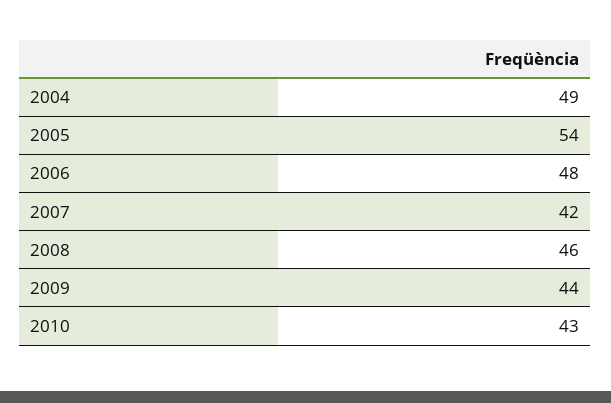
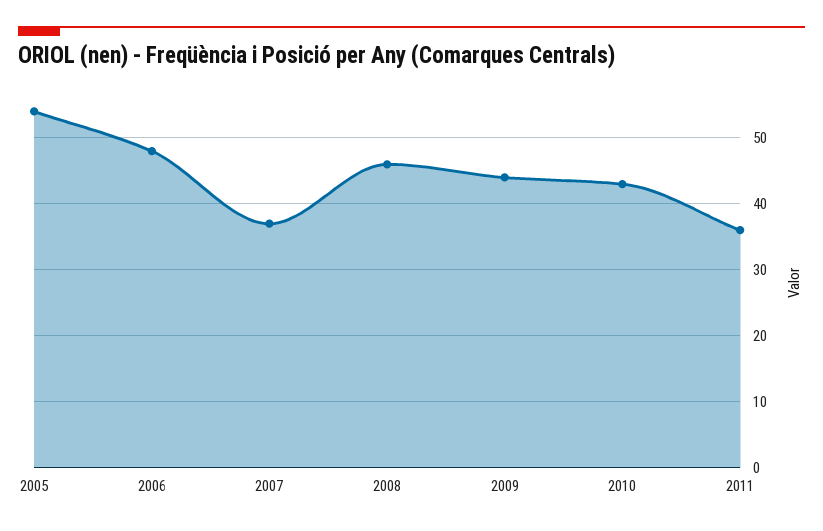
2004: 49 -> none
2007: 42 -> 37
2011: none -> 36

